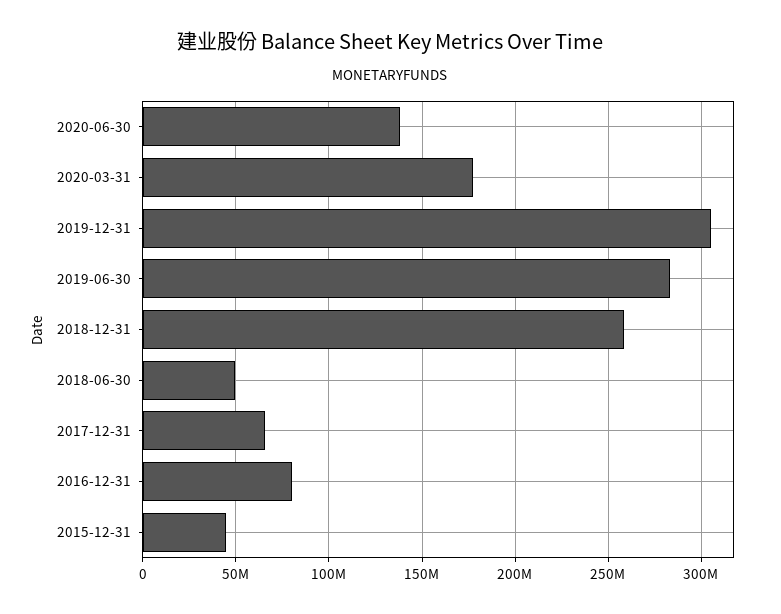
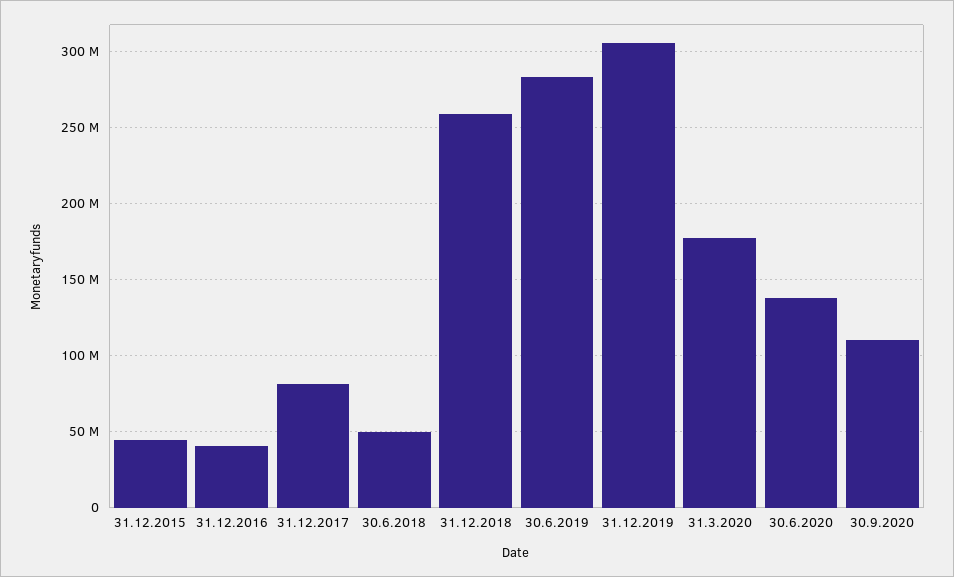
2017-12-31: 65000000 -> 80000000
2016-12-31: 80000000 -> 40000000
30.9.2020: none -> 110000000

